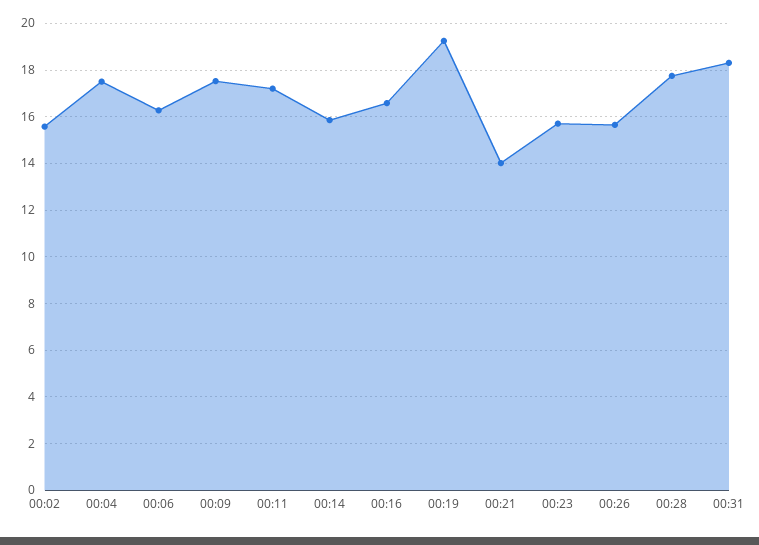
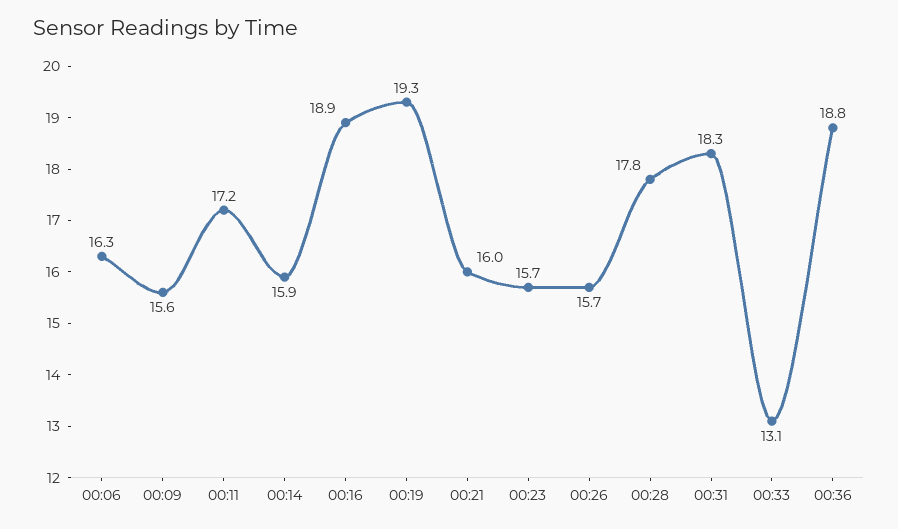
00:02: 15.5 -> none
00:04: 17.5 -> none
00:09: 17.5 -> 15.6
00:16: 16.5 -> 18.9
00:21: 14 -> 16
00:33: none -> 13.1
00:36: none -> 18.8

